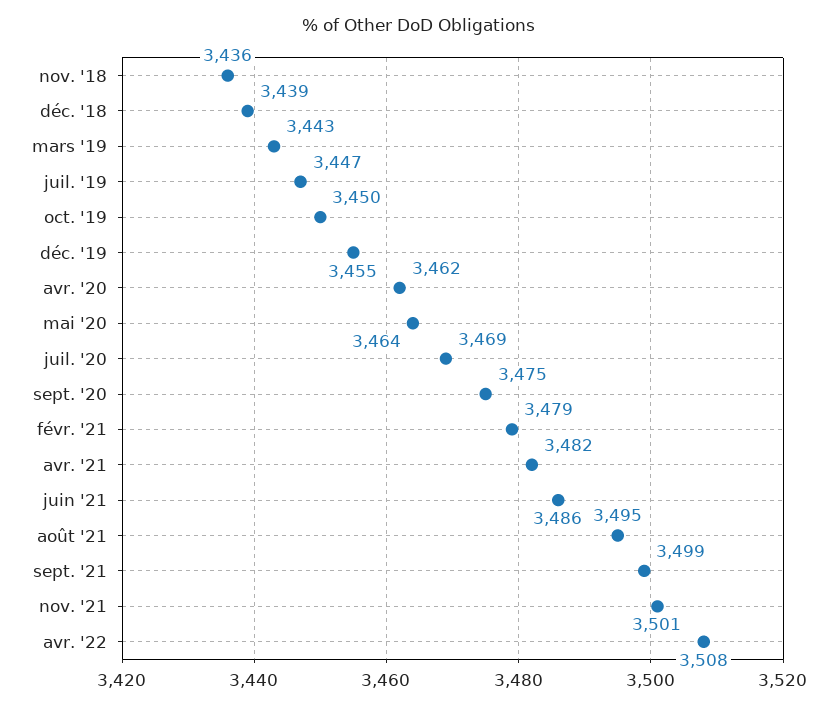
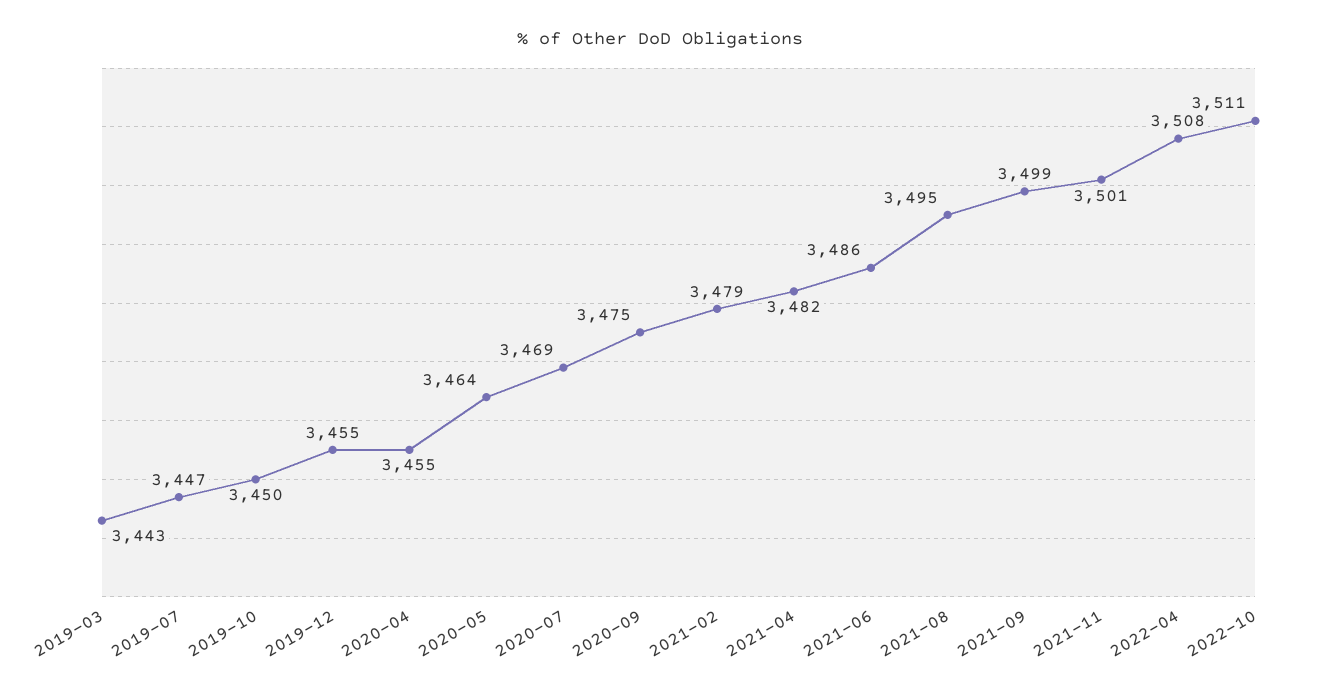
nov. '18: 3436 -> none
déc. '18: 3439 -> none
avr. '20: 3462 -> 3455
2022-10: none -> 3511

